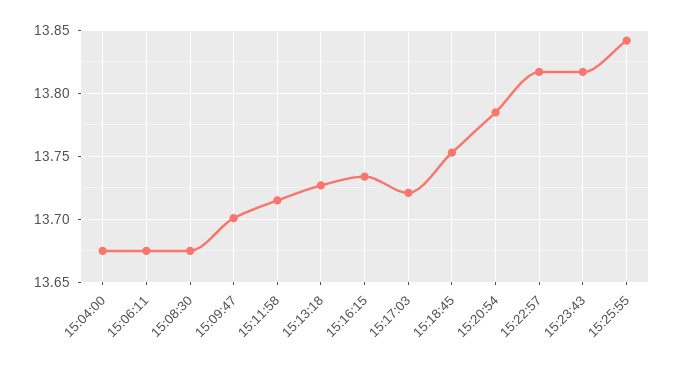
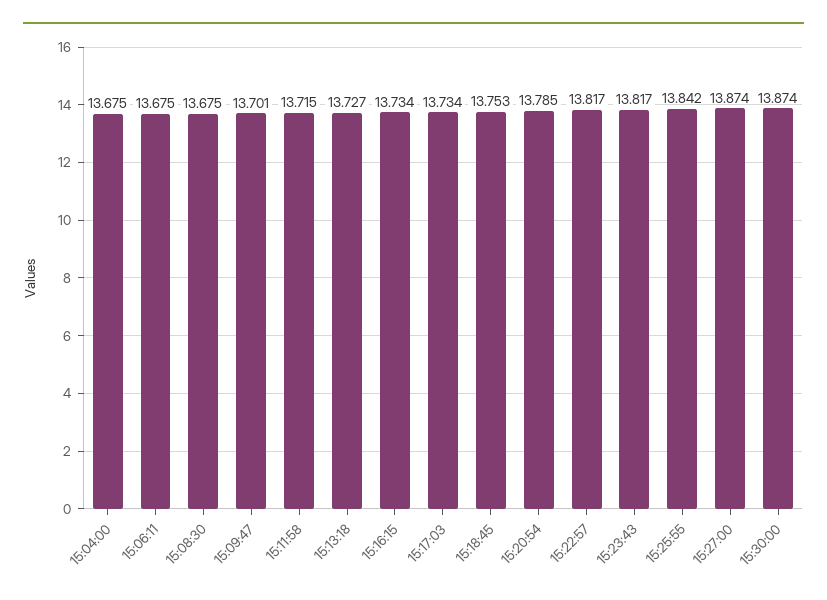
15:17:03: 13.72 -> 13.734
15:27:00: none -> 13.874
15:30:00: none -> 13.874

